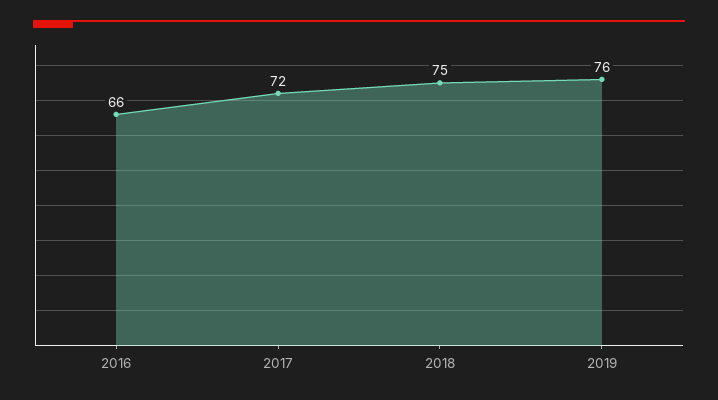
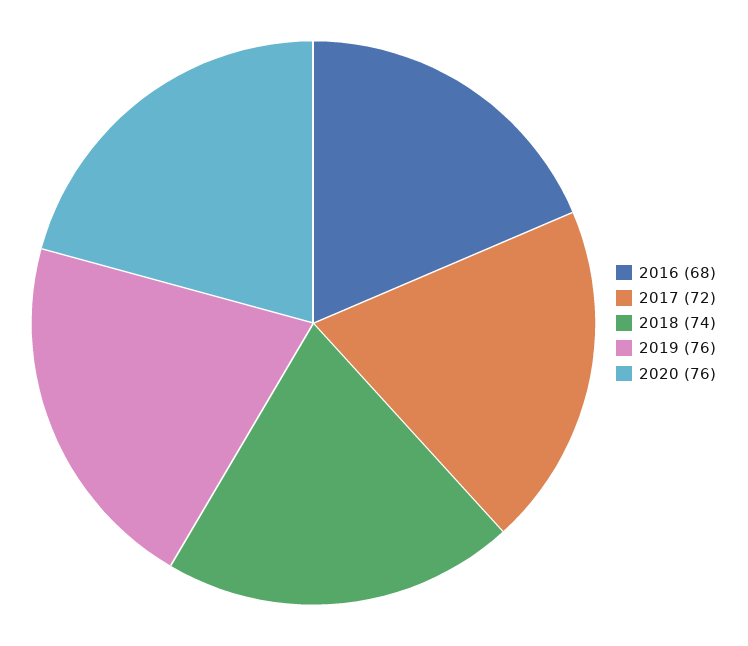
2016: 66 -> 68
2018: 75 -> 74
2020: none -> 76

